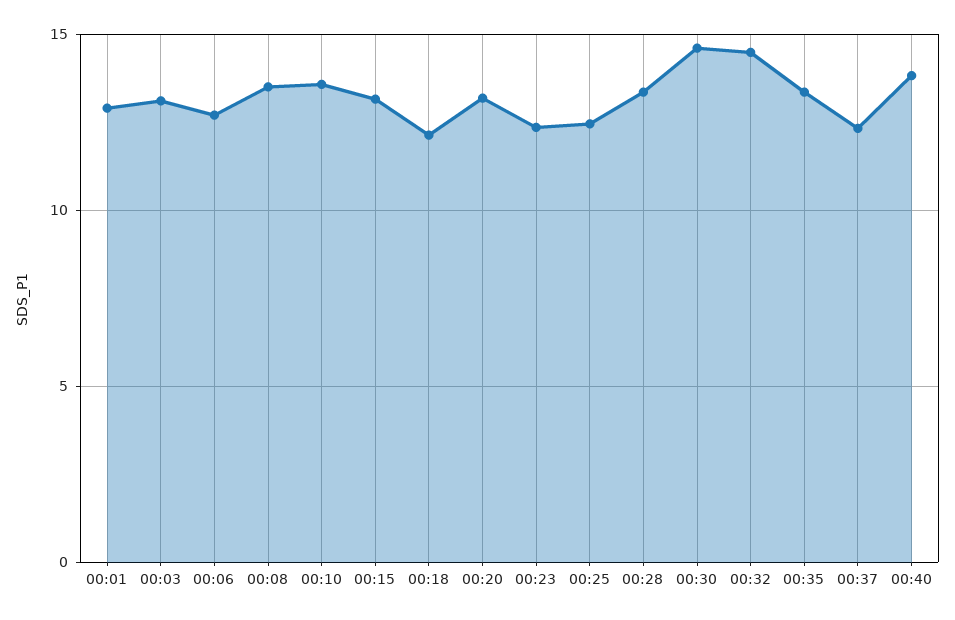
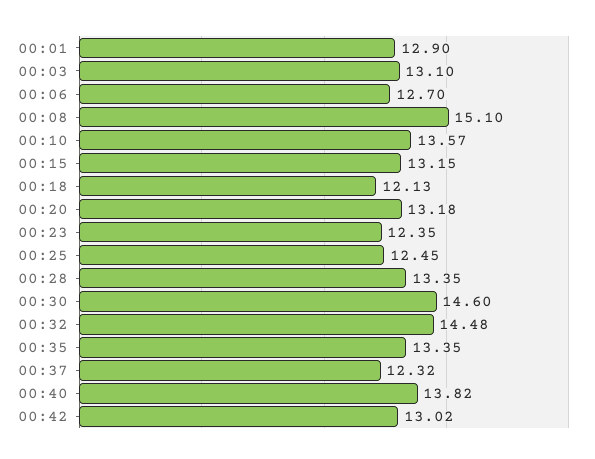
00:08: 13.5 -> 15.1
00:42: none -> 13.02

